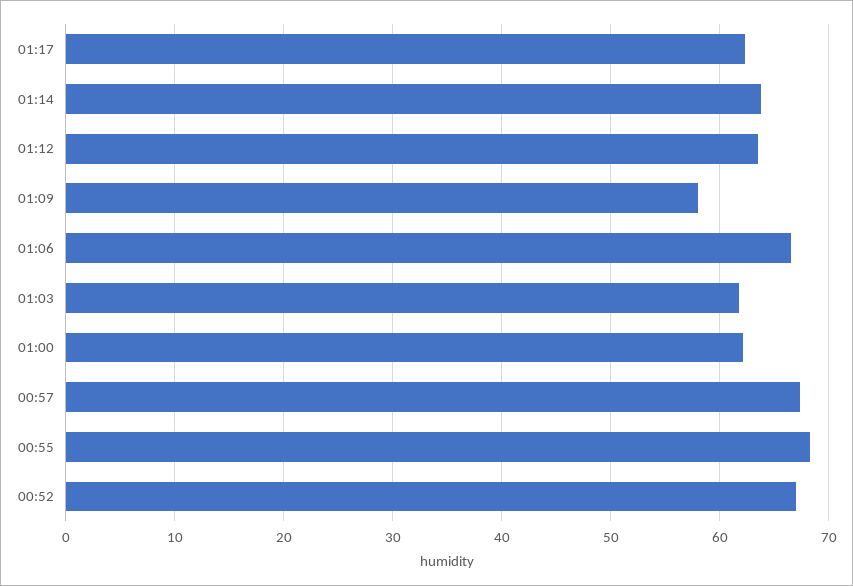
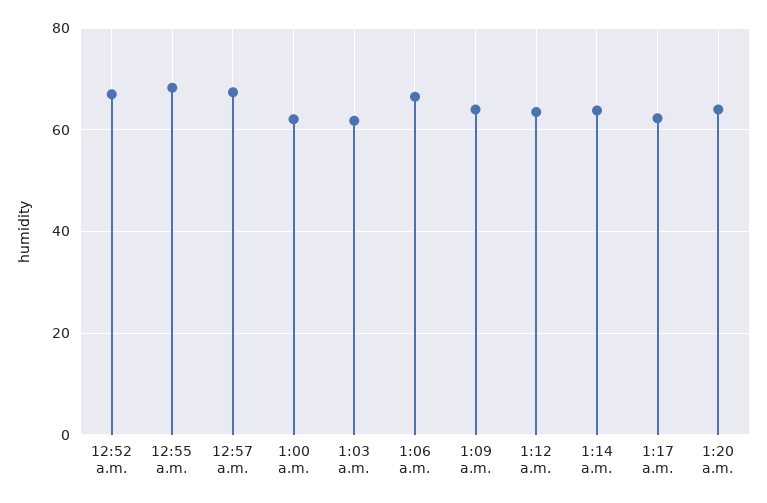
01:09: 58 -> 64
1:20 a.m.: none -> 64

